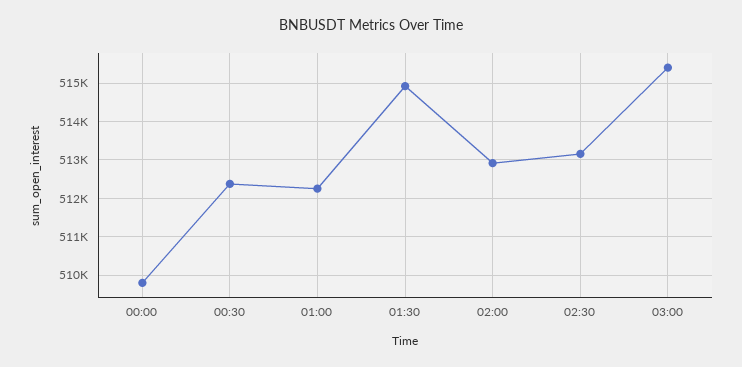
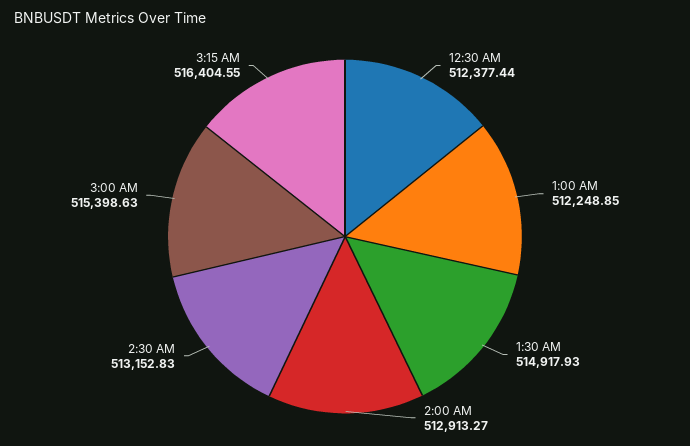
00:00: 509800 -> none
3:15 AM: none -> 516404.55

